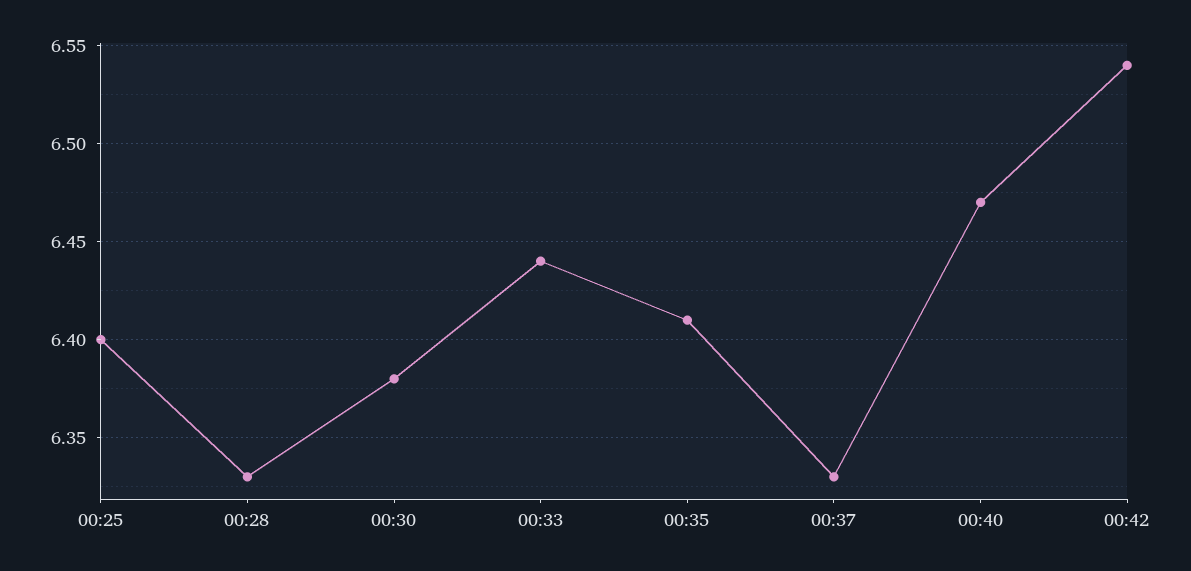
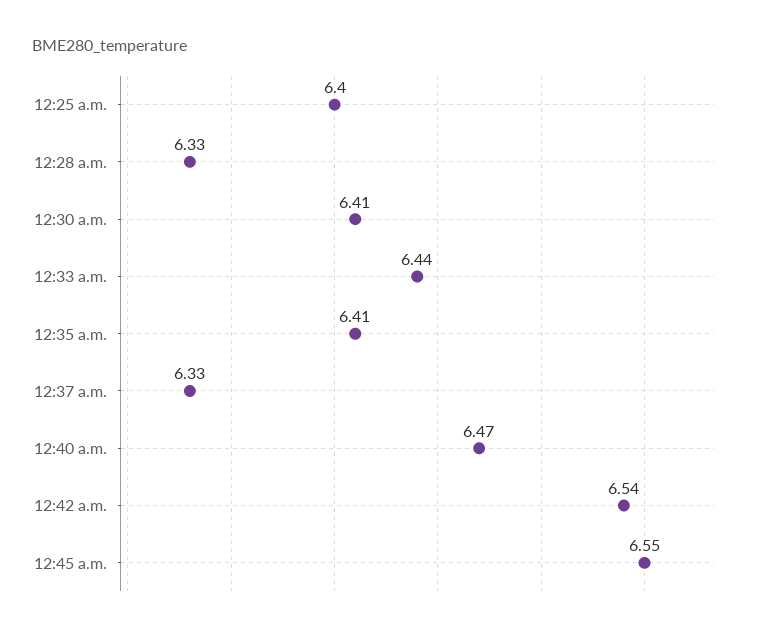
00:30: 6.38 -> 6.41
12:45 a.m.: none -> 6.55

